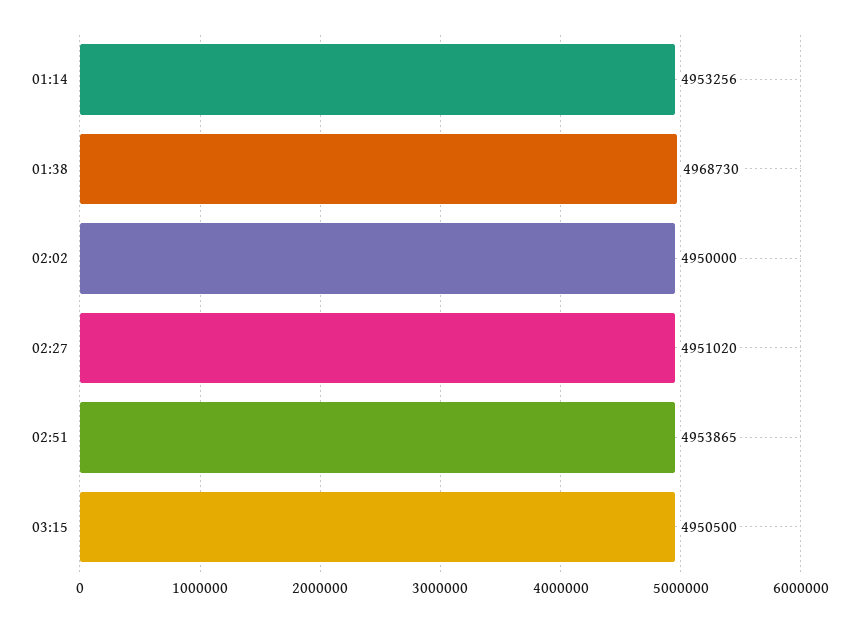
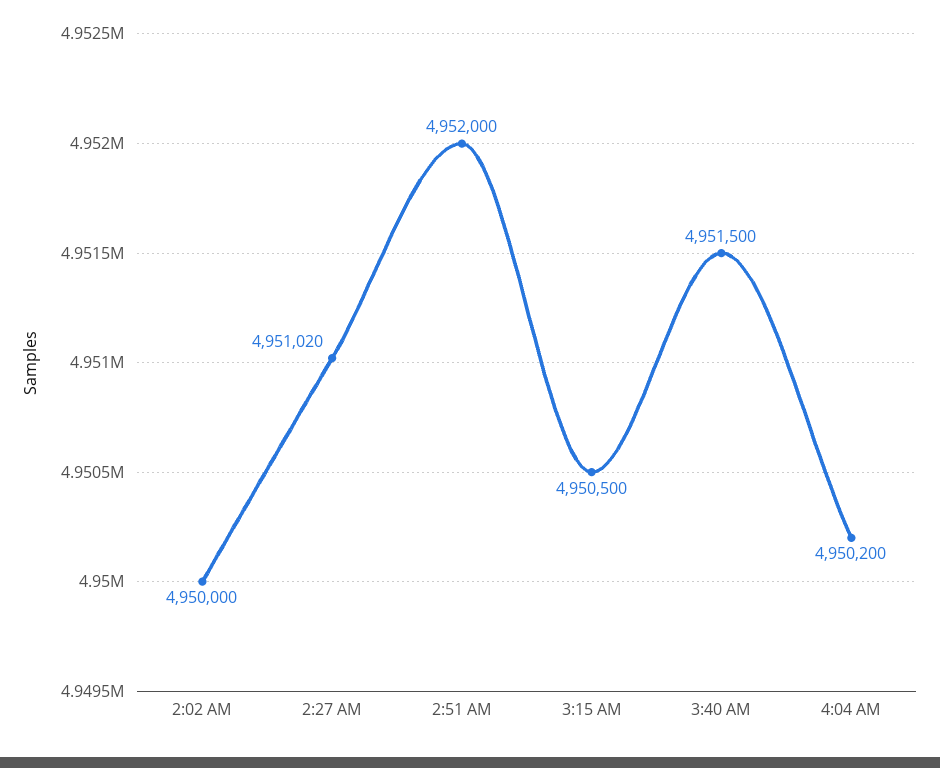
01:14: 4953256 -> none
01:38: 4968730 -> none
02:51: 4953865 -> 4952000
3:40 AM: none -> 4951500
4:04 AM: none -> 4950200

